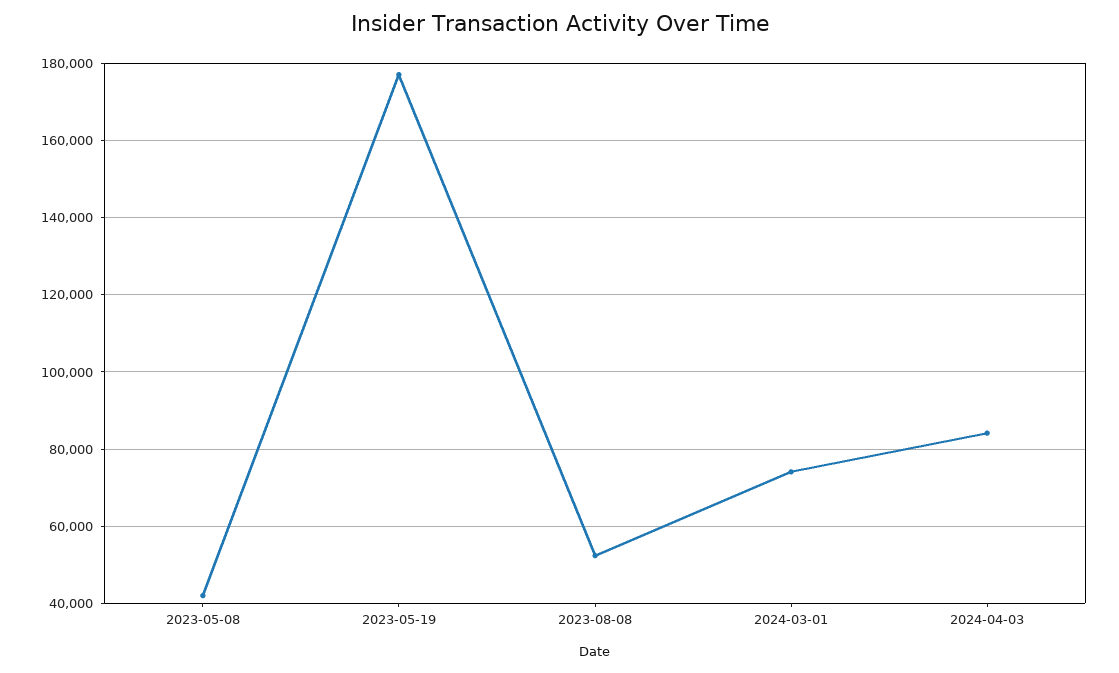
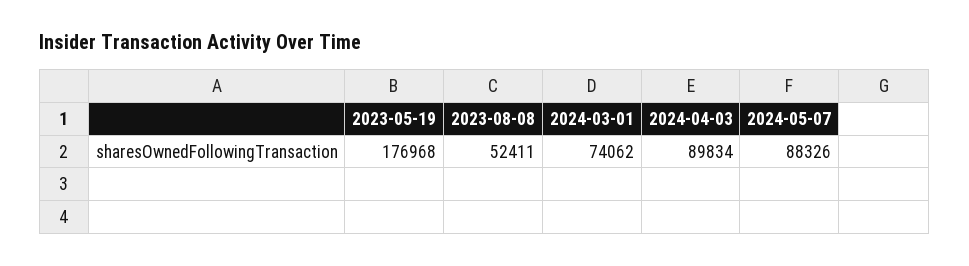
2023-05-08: 42000 -> none
2024-04-03: 84000 -> 89834
2024-05-07: none -> 88326

